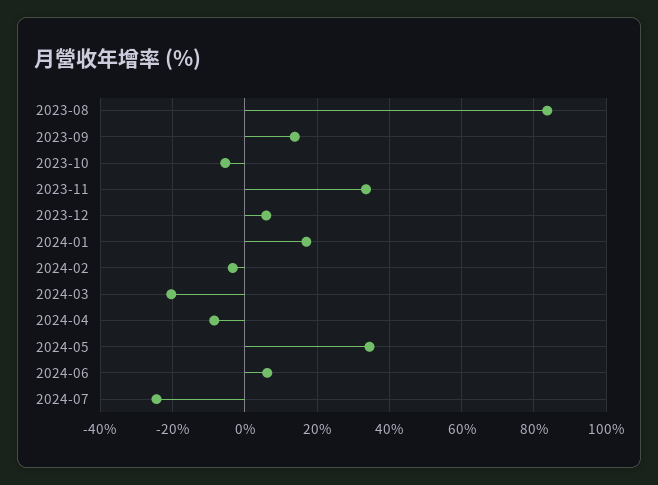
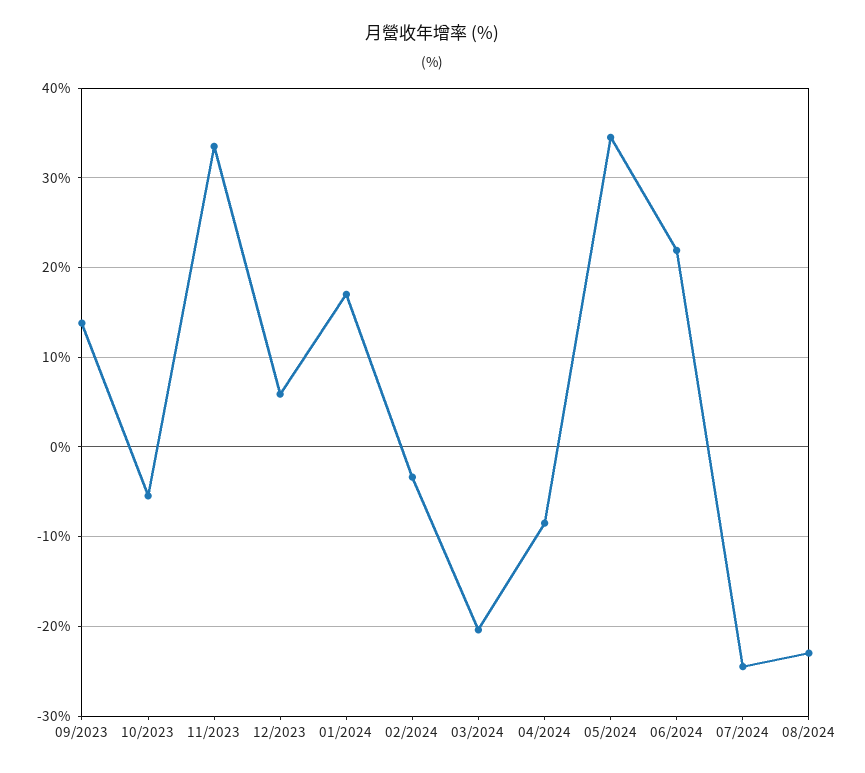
2023-08: 84 -> none
2024-06: 6 -> 22
08/2024: none -> -23

